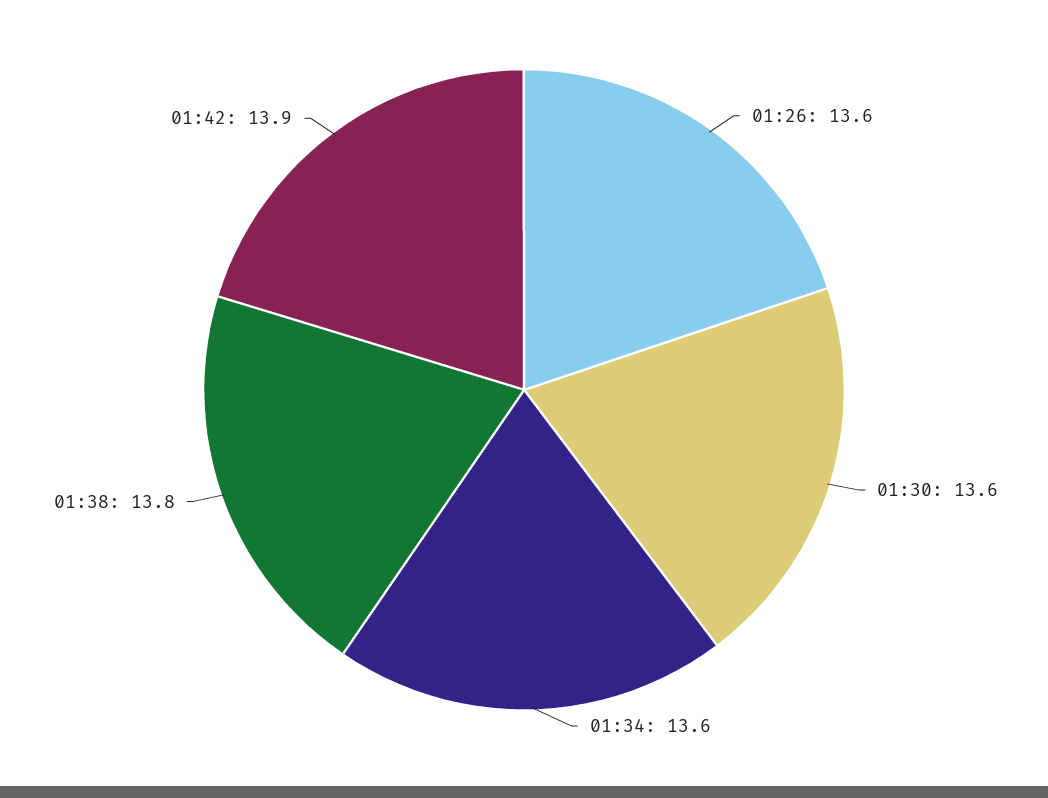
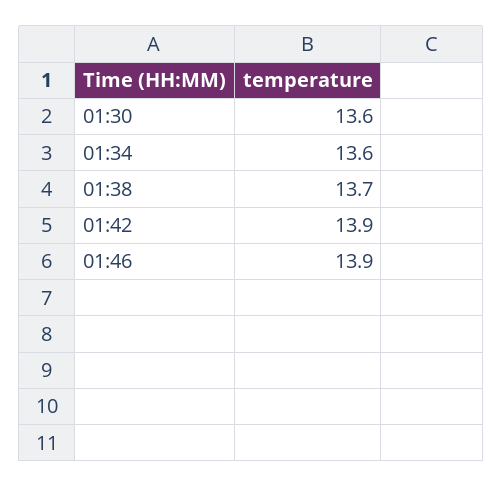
01:26: 13.6 -> none
01:38: 13.8 -> 13.7
01:46: none -> 13.9

